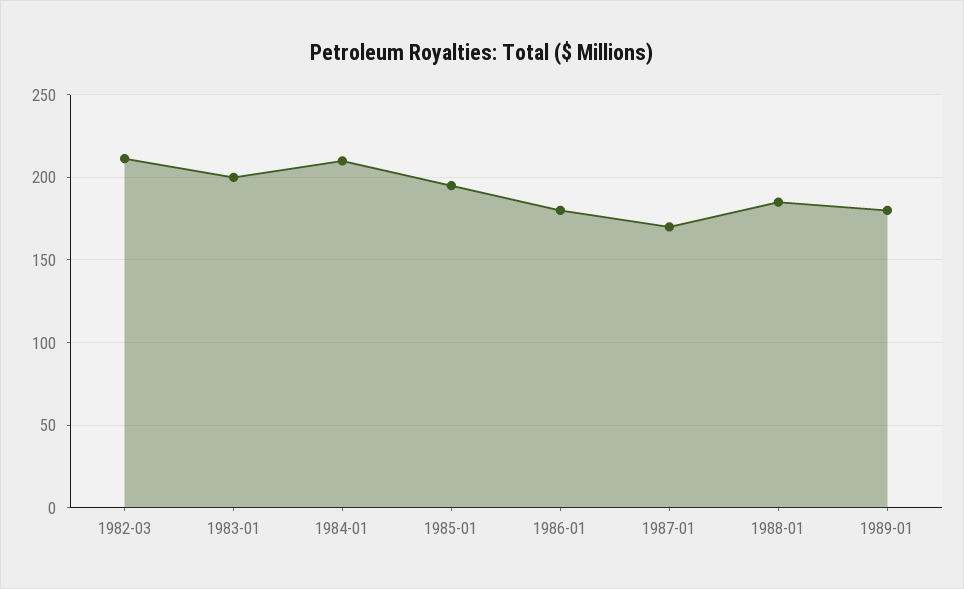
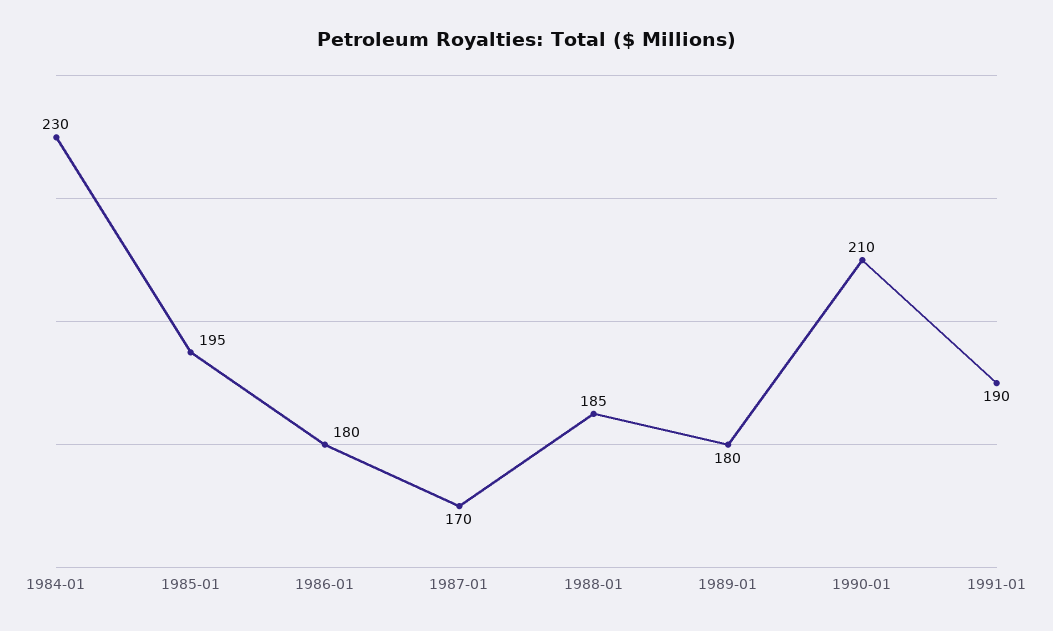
1982-03: 210 -> none
1983-01: 200 -> none
1984-01: 210 -> 230
1990-01: none -> 210
1991-01: none -> 190

